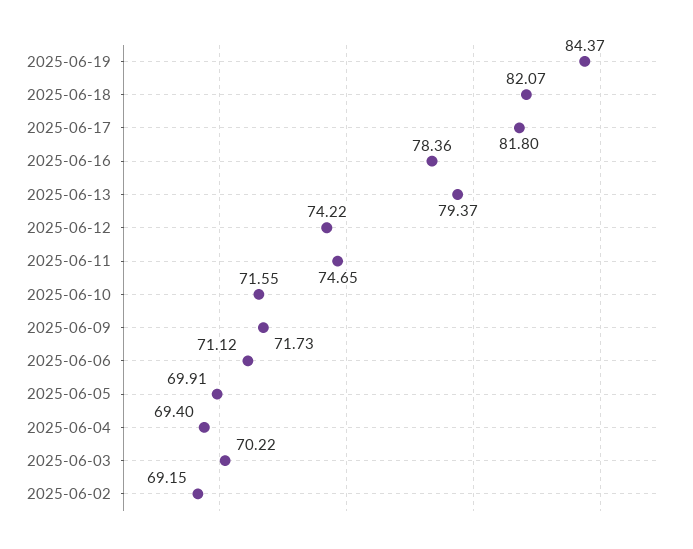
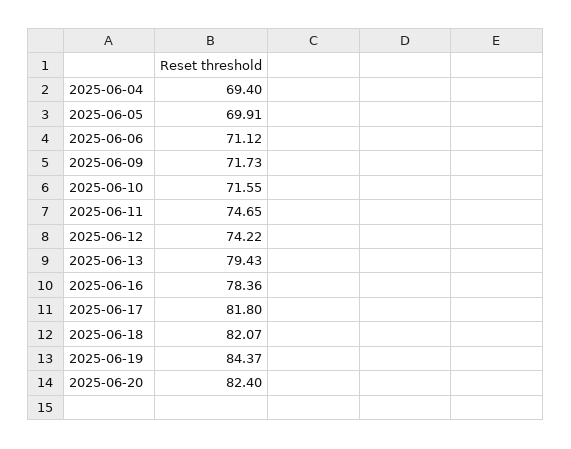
2025-06-13: 79.37 -> 79.43
2025-06-03: 70.22 -> none
2025-06-02: 69.15 -> none
2025-06-20: none -> 82.4

